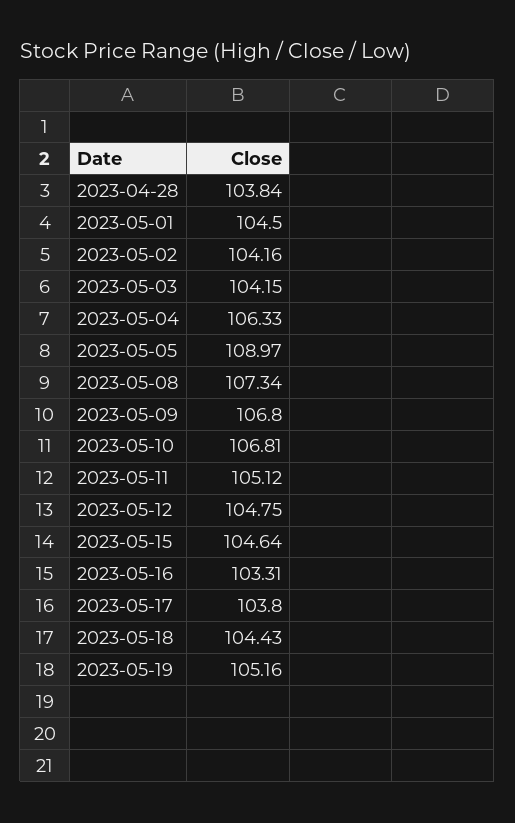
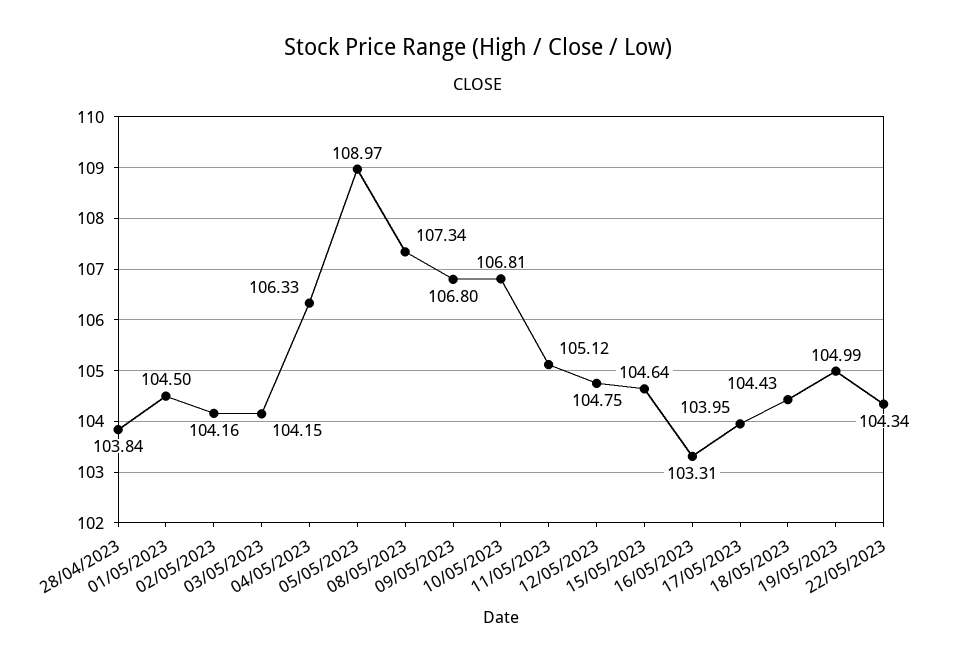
2023-05-17: 103.8 -> 103.95
2023-05-19: 105.16 -> 104.99
22/05/2023: none -> 104.34

